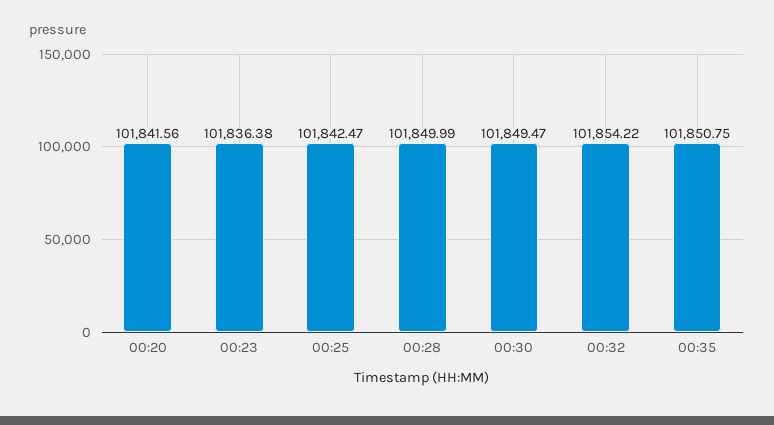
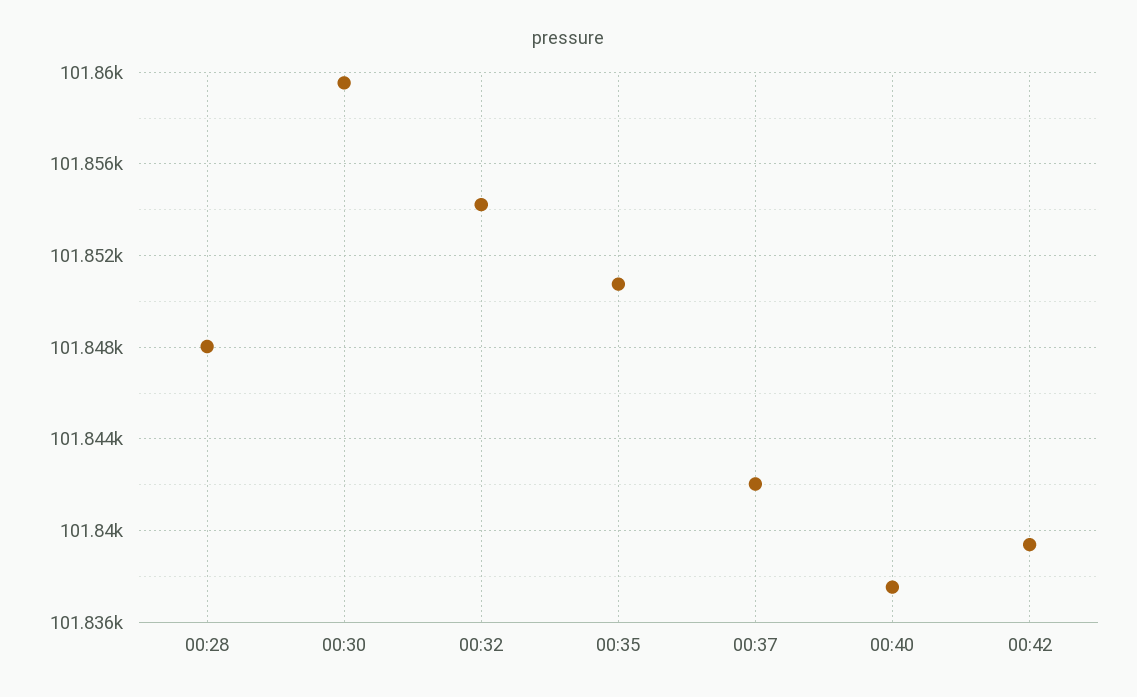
00:20: 101841.56 -> none
00:23: 101836.38 -> none
00:25: 101842.47 -> none
00:28: 101849.99 -> 101848
00:30: 101849.47 -> 101859.5
00:37: none -> 101842
00:40: none -> 101837.5
00:42: none -> 101839.5

